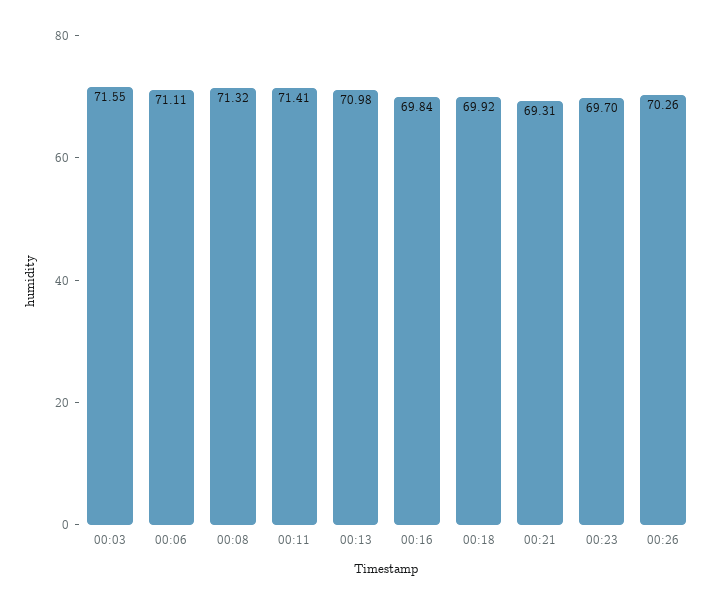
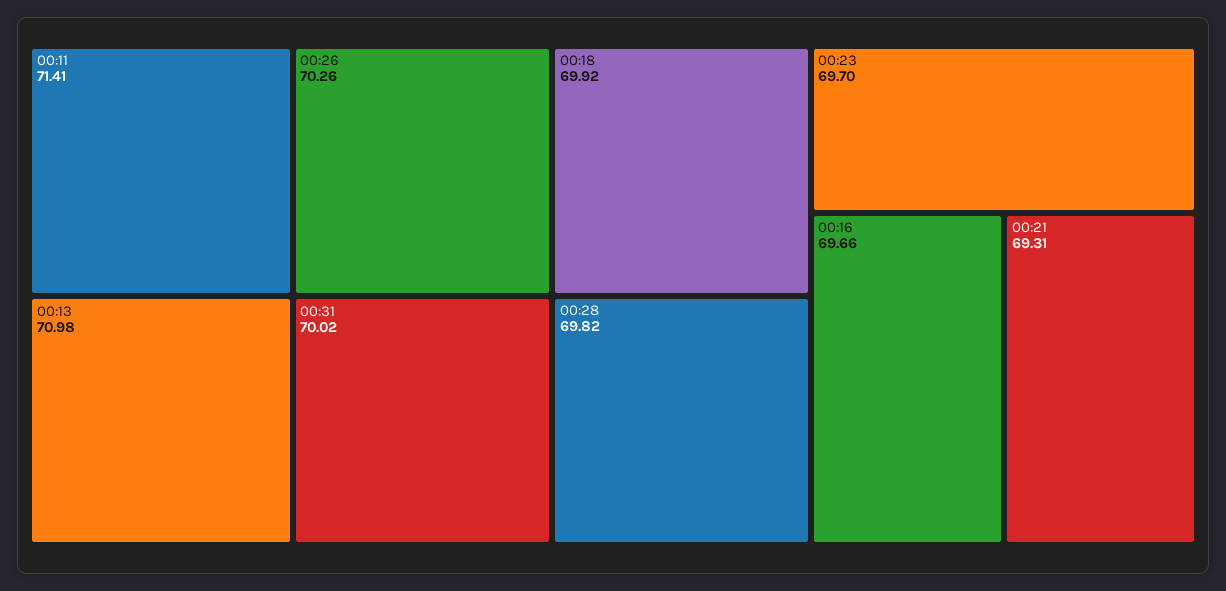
00:03: 71.55 -> none
00:06: 71.11 -> none
00:08: 71.32 -> none
00:16: 69.84 -> 69.66
00:31: none -> 70.02
00:28: none -> 69.82

